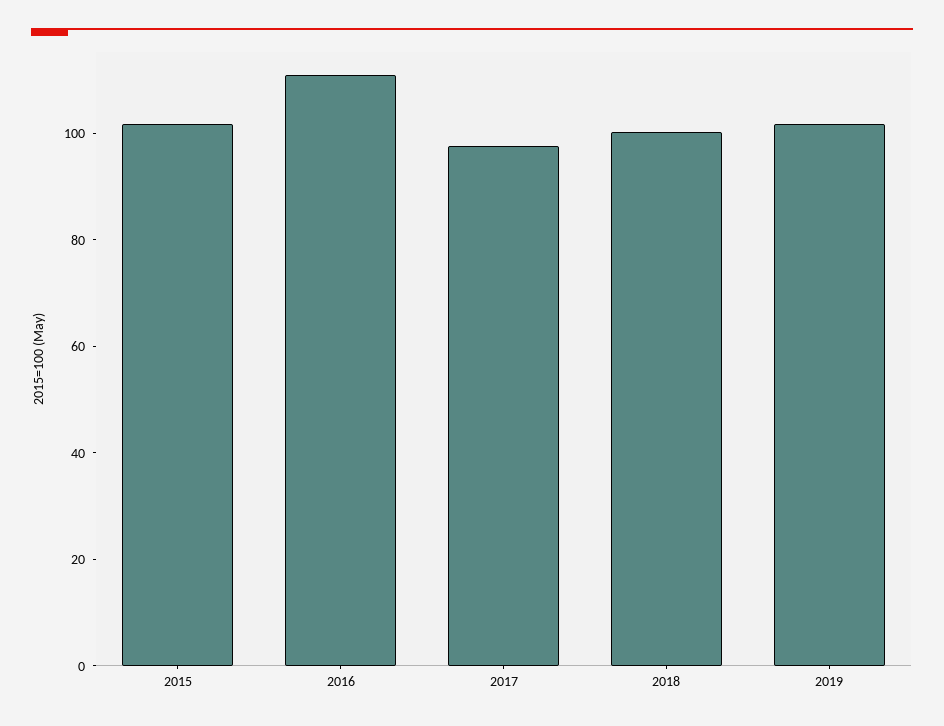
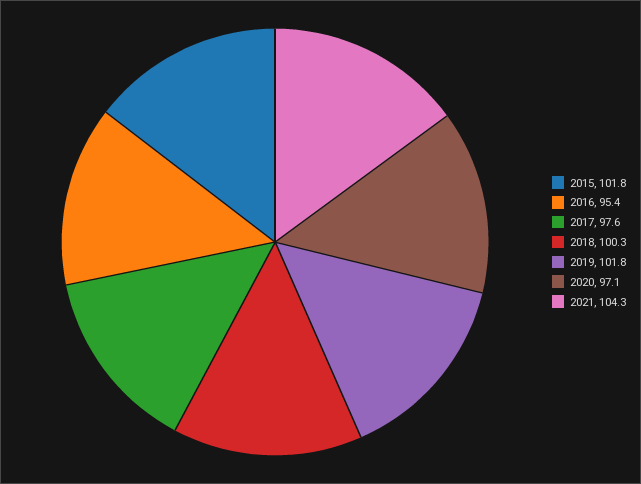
2016: 110 -> 95.4
2020: none -> 97.1
2021: none -> 104.3

